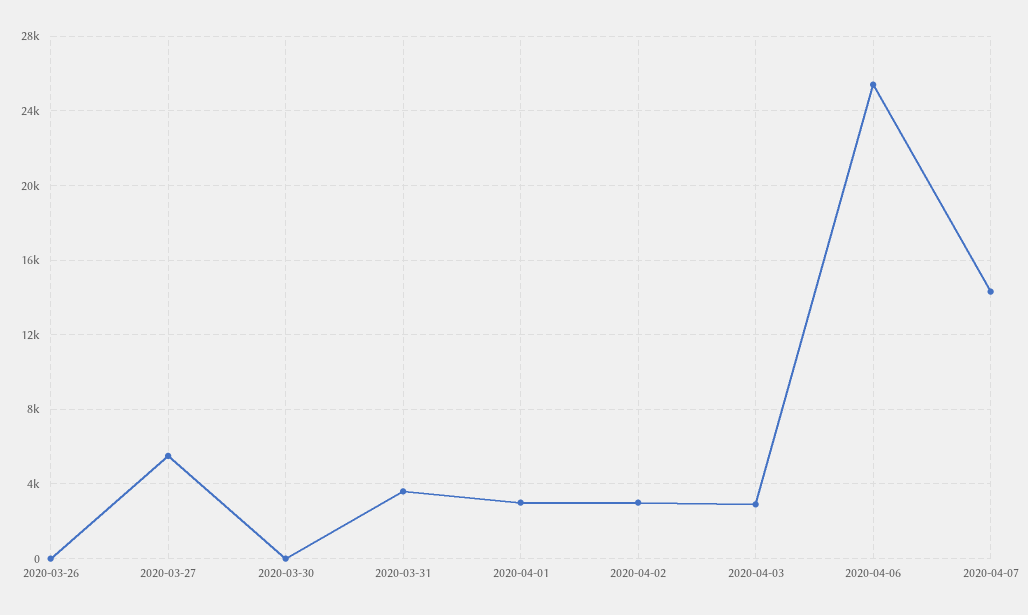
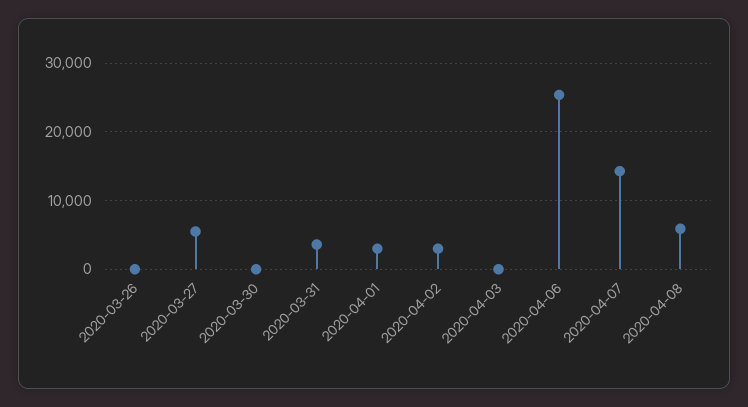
2020-04-03: 3000 -> 0
2020-04-08: none -> 6000

